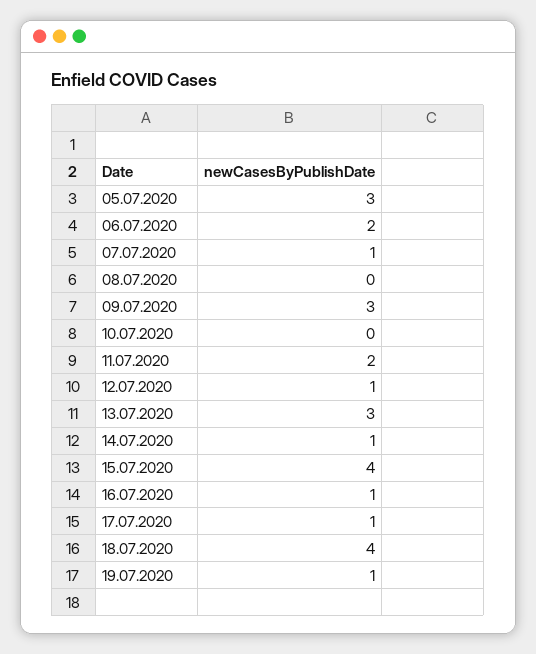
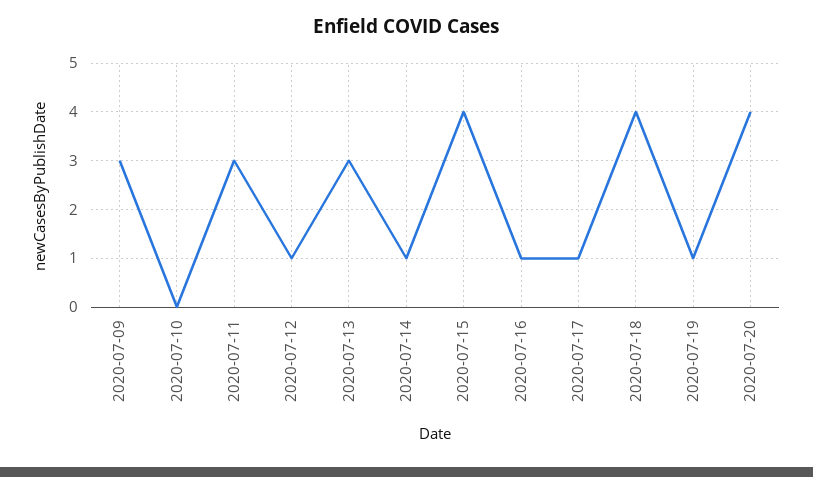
05.07.2020: 3 -> none
06.07.2020: 2 -> none
07.07.2020: 1 -> none
08.07.2020: 0 -> none
11.07.2020: 2 -> 3
2020-07-20: none -> 4

